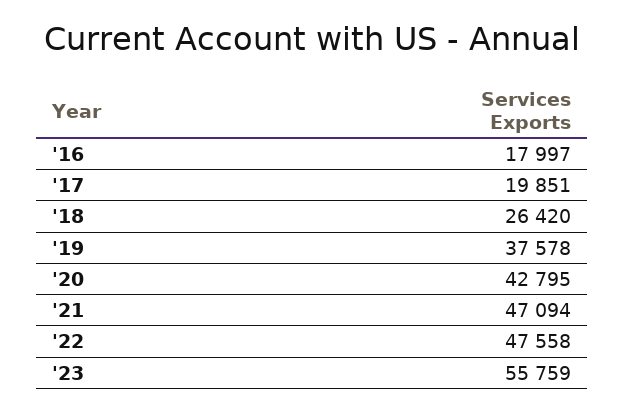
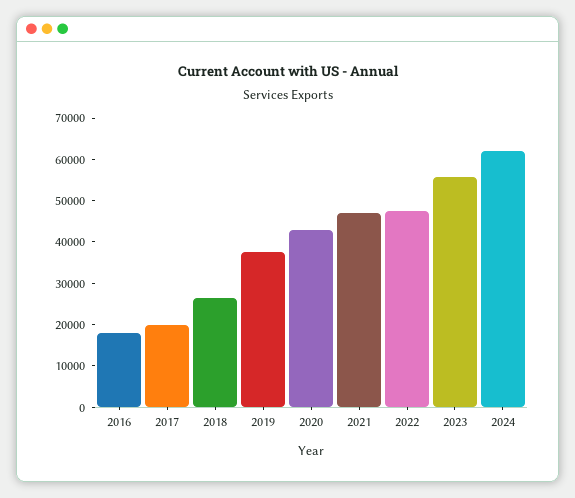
2024: none -> 62000

